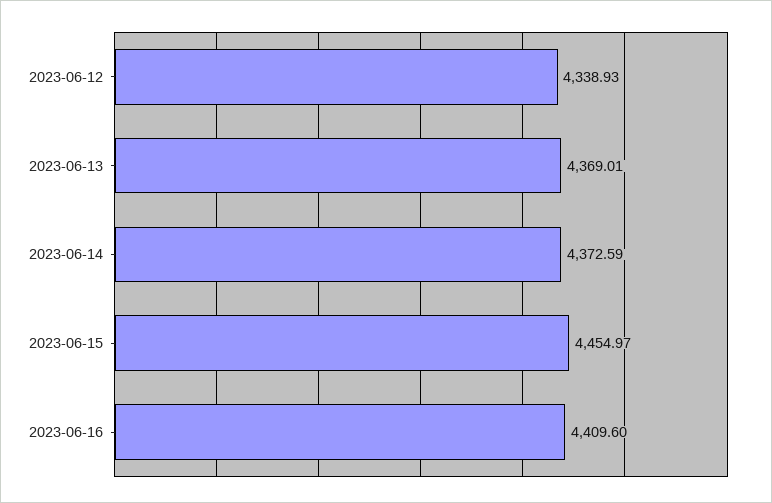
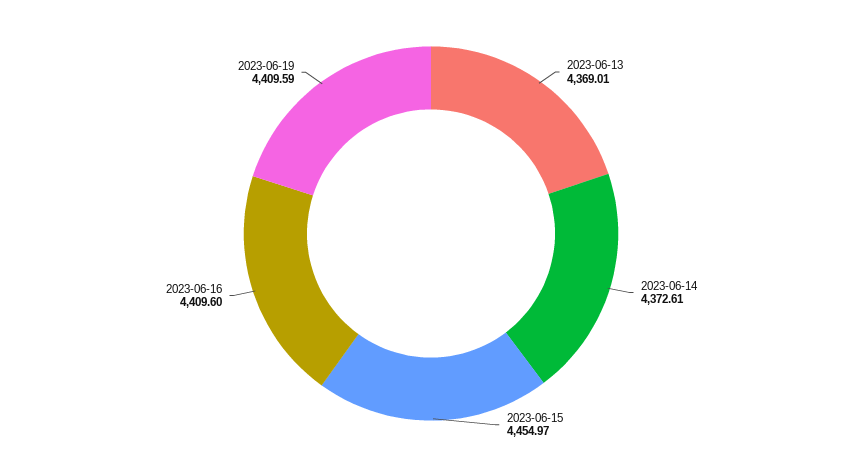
2023-06-12: 4338.93 -> none
2023-06-14: 4372.59 -> 4372.61
2023-06-19: none -> 4409.59

